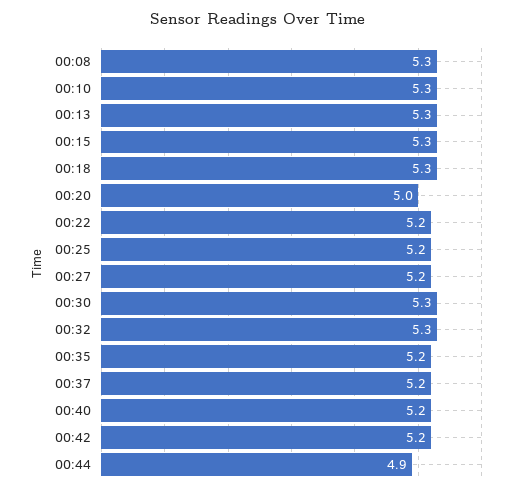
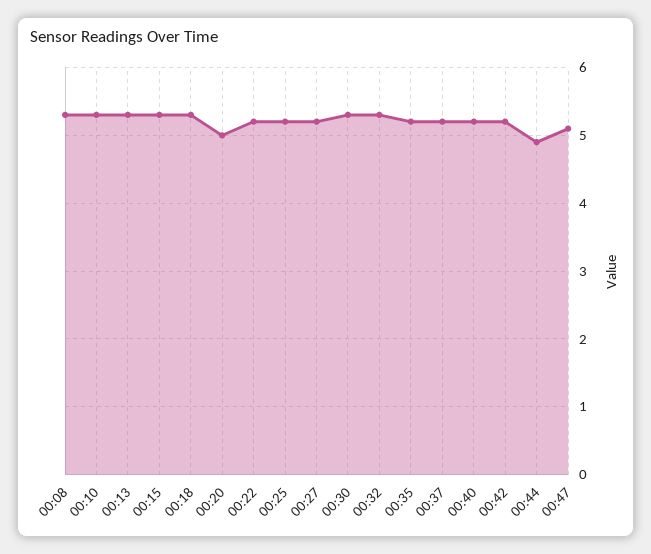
00:47: none -> 5.1

